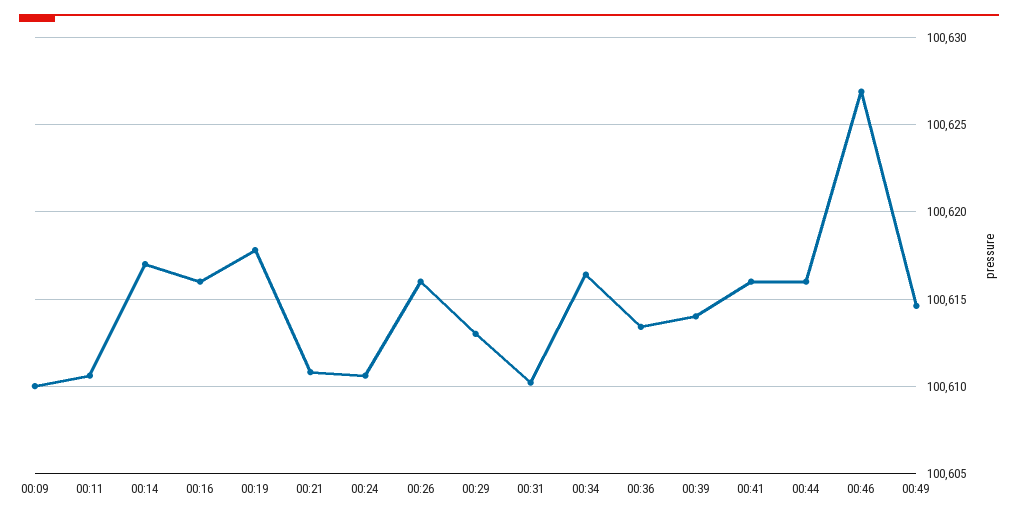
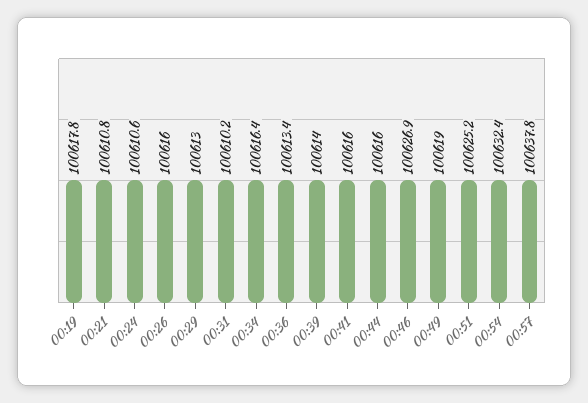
00:09: 100610 -> none
00:11: 100610.5 -> none
00:14: 100617 -> none
00:16: 100616 -> none
00:49: 100614.5 -> 100619
00:51: none -> 100625.2
00:54: none -> 100632.4
00:57: none -> 100637.8

